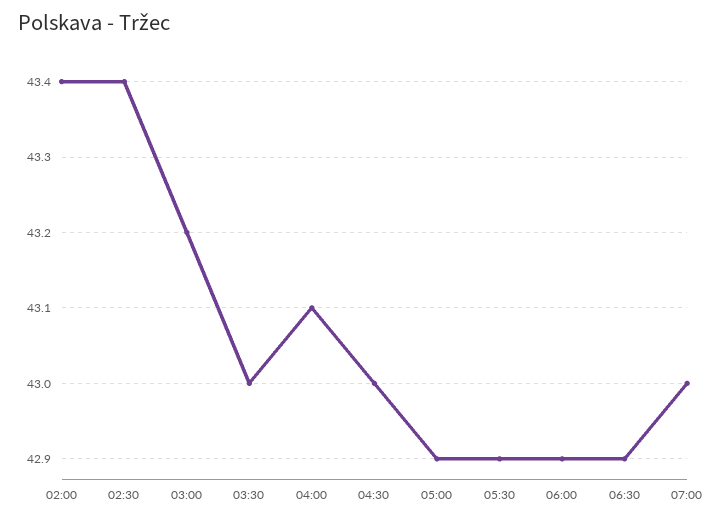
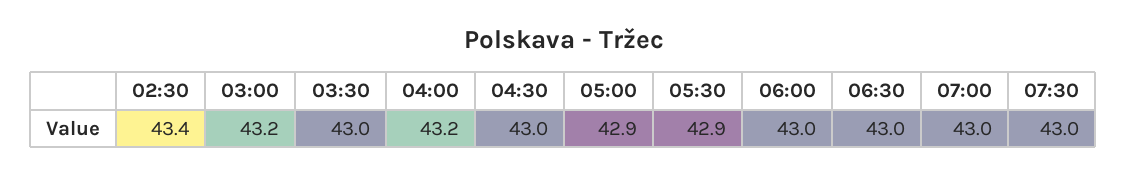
02:00: 43.4 -> none
04:00: 43.1 -> 43.2
06:00: 42.9 -> 43
06:30: 42.9 -> 43
07:30: none -> 43

